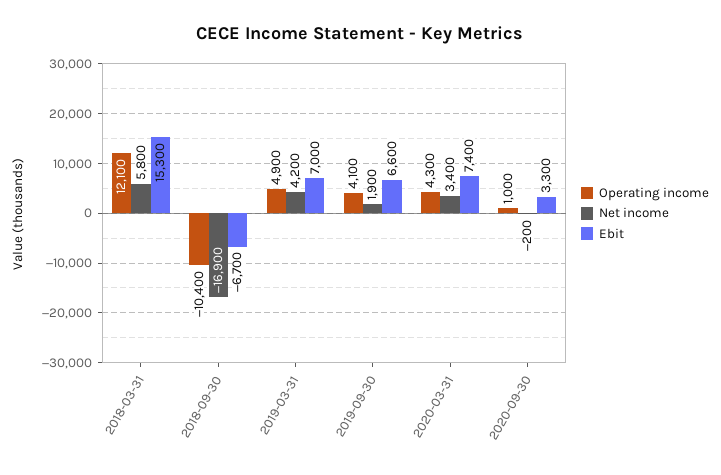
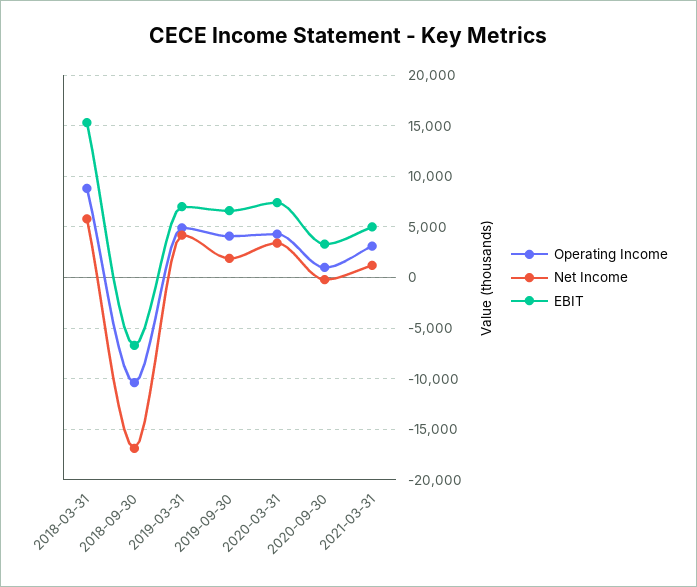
Operating income, 2018-03-31: 12100 -> 9000
Operating income, 2021-03-31: none -> 3000
Net income, 2021-03-31: none -> 1000
Ebit, 2021-03-31: none -> 5000

